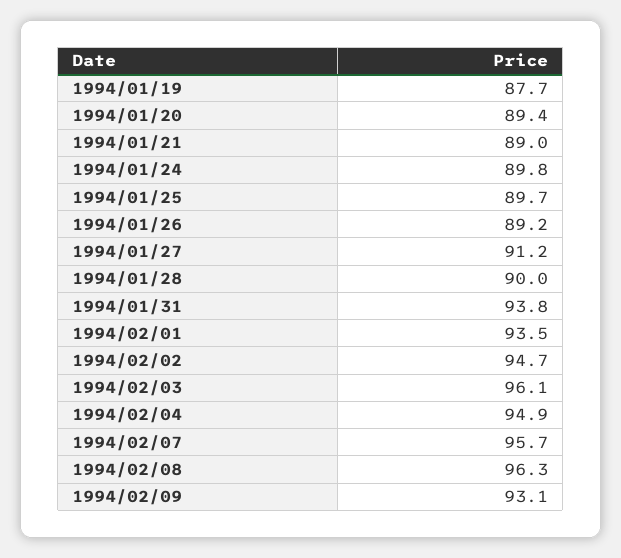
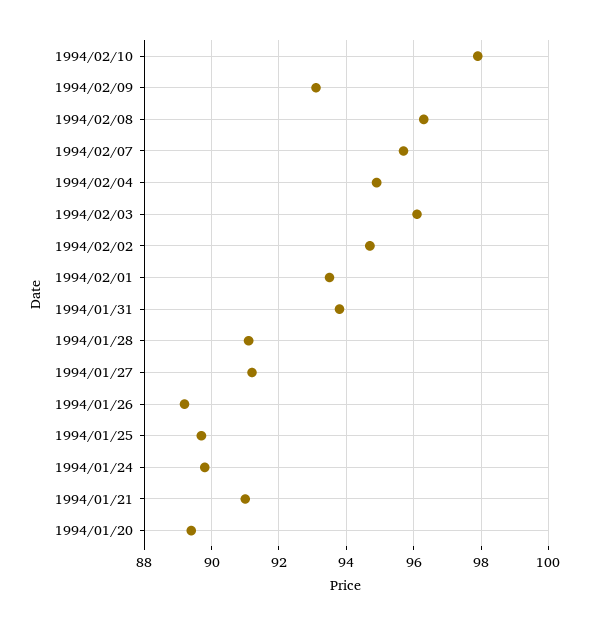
1994/01/19: 87.7 -> none
1994/01/21: 89 -> 91
1994/01/28: 90 -> 91
1994/02/10: none -> 98

